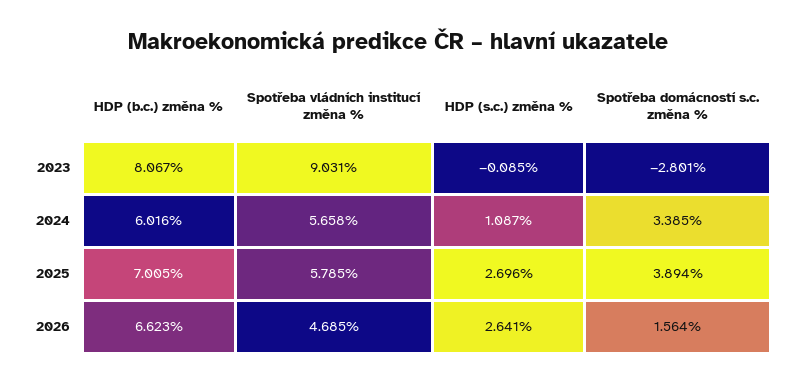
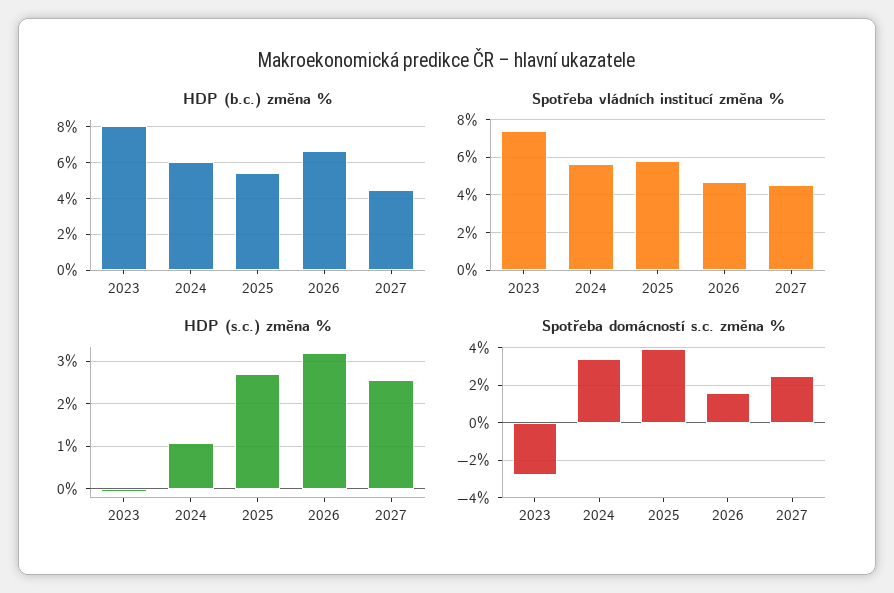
Spotřeba vládních institucí změna %, 2023: 9.031 -> 7.5
HDP (b.c.) změna %, 2025: 7.005 -> 5.5
HDP (s.c.) změna %, 2026: 2.641 -> 3.2
HDP (b.c.) změna %, 2027: none -> 4.5
Spotřeba vládních institucí změna %, 2027: none -> 4.5
HDP (s.c.) změna %, 2027: none -> 2.6
Spotřeba domácností s.c. změna %, 2027: none -> 2.5

